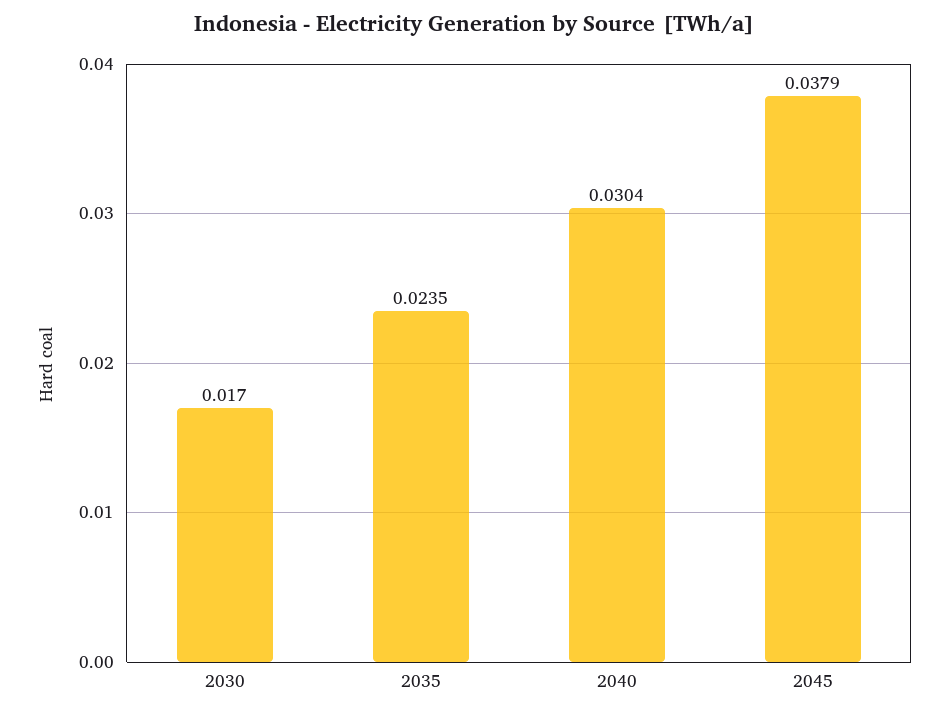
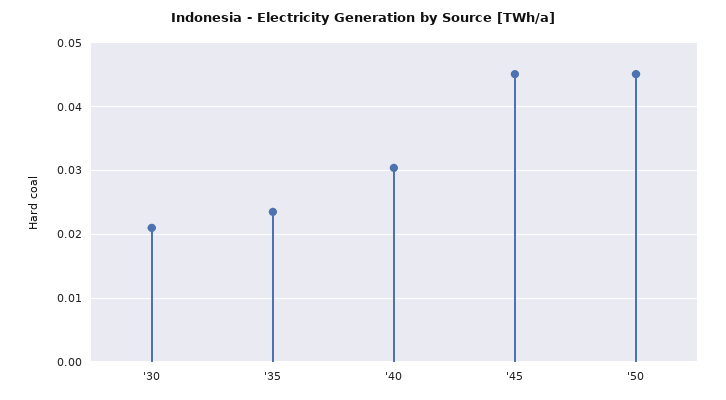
2030: 0.017 -> 0.021
2045: 0.0379 -> 0.045
'50: none -> 0.045

